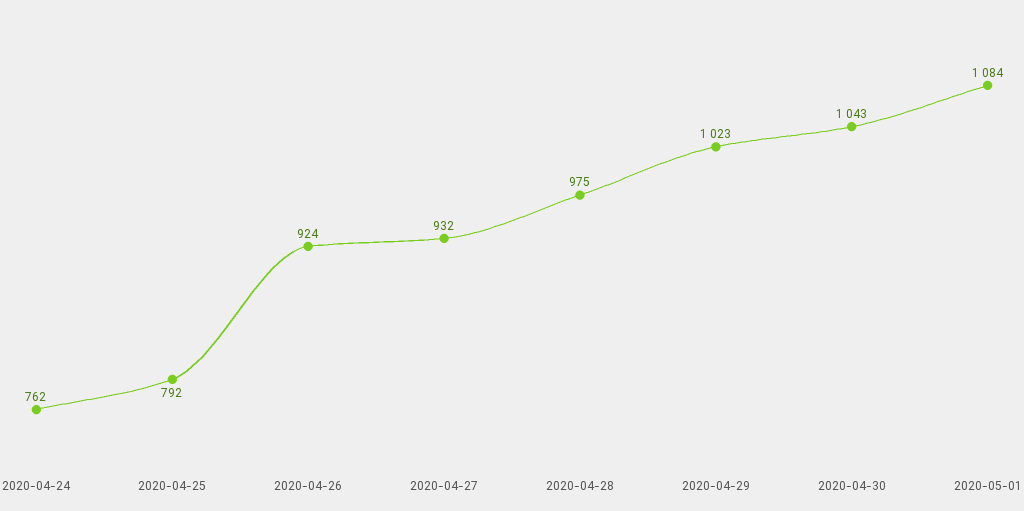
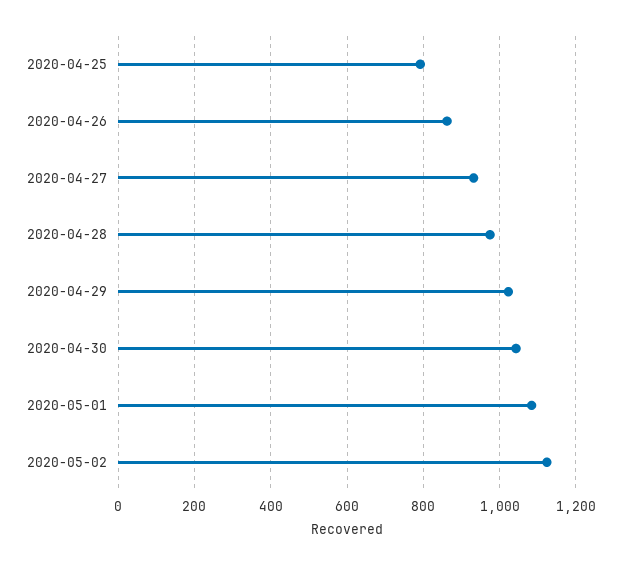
2020-04-24: 762 -> none
2020-04-26: 924 -> 860
2020-05-02: none -> 1120

